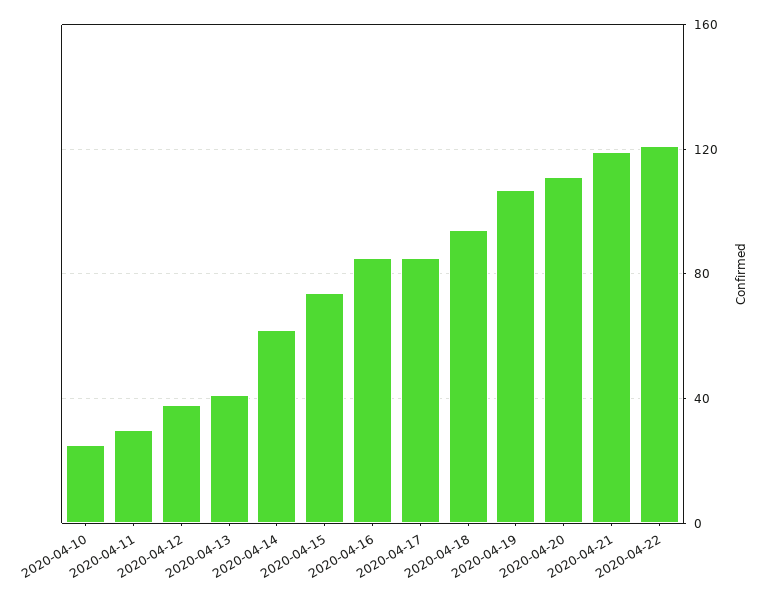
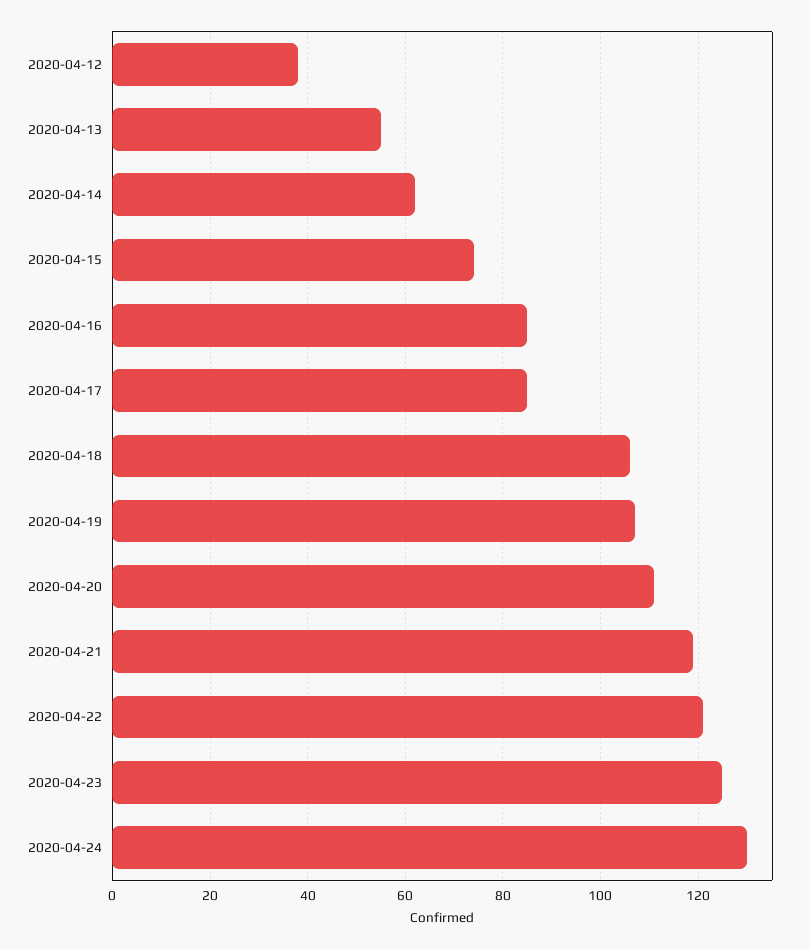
2020-04-10: 25 -> none
2020-04-11: 30 -> none
2020-04-13: 40 -> 55
2020-04-18: 95 -> 105
2020-04-23: none -> 125
2020-04-24: none -> 130

